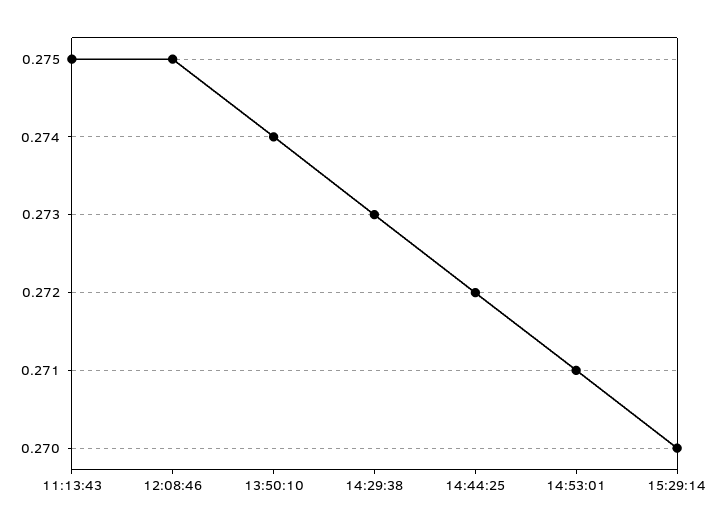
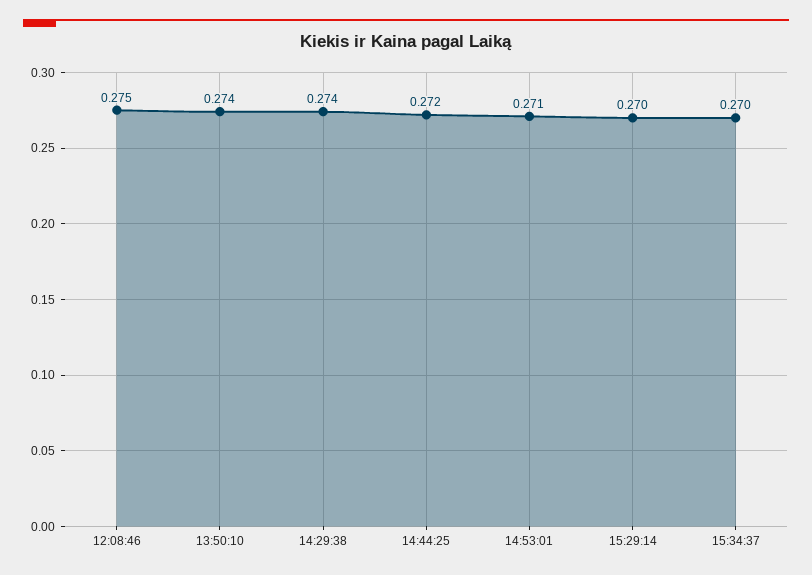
11:13:43: 0.275 -> none
14:29:38: 0.273 -> 0.274
15:34:37: none -> 0.27

